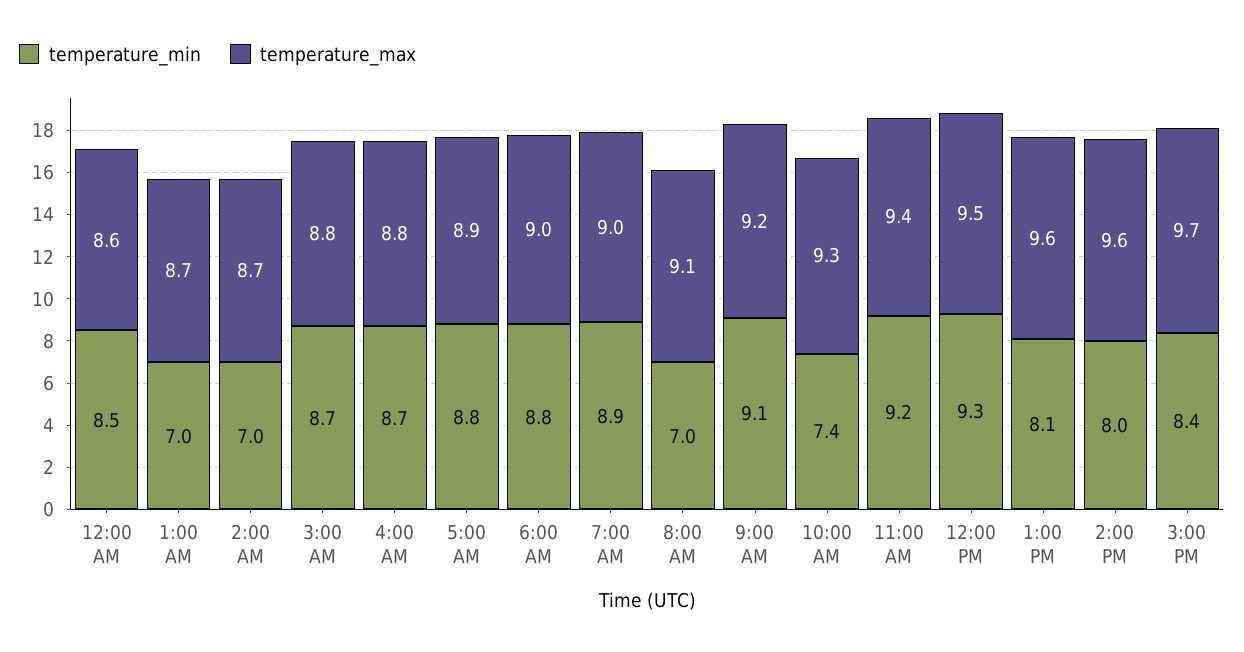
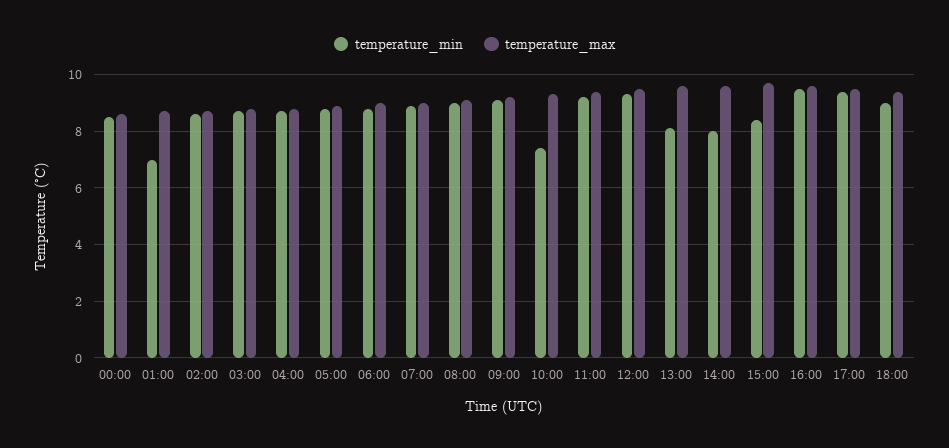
temperature_min, 2:00 AM: 7 -> 8.5
temperature_min, 8:00 AM: 7 -> 9
temperature_min, 16:00: none -> 9.5
temperature_max, 16:00: none -> 9.5
temperature_min, 17:00: none -> 9.5
temperature_max, 17:00: none -> 9.5
temperature_min, 18:00: none -> 9
temperature_max, 18:00: none -> 9.5

